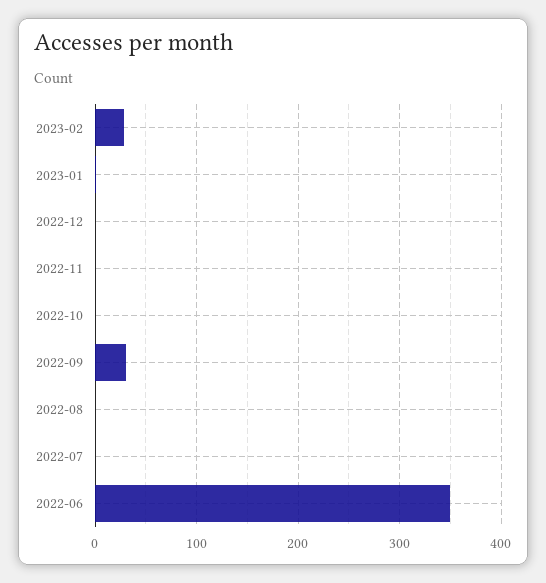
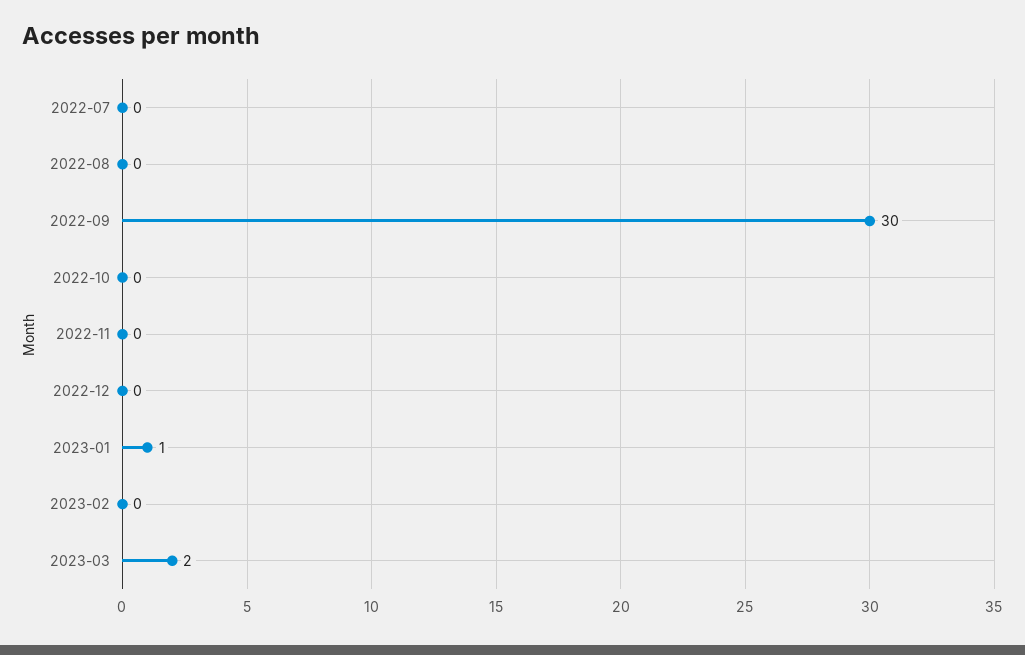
2023-02: 30 -> 0
2022-06: 350 -> none
2023-03: none -> 2

